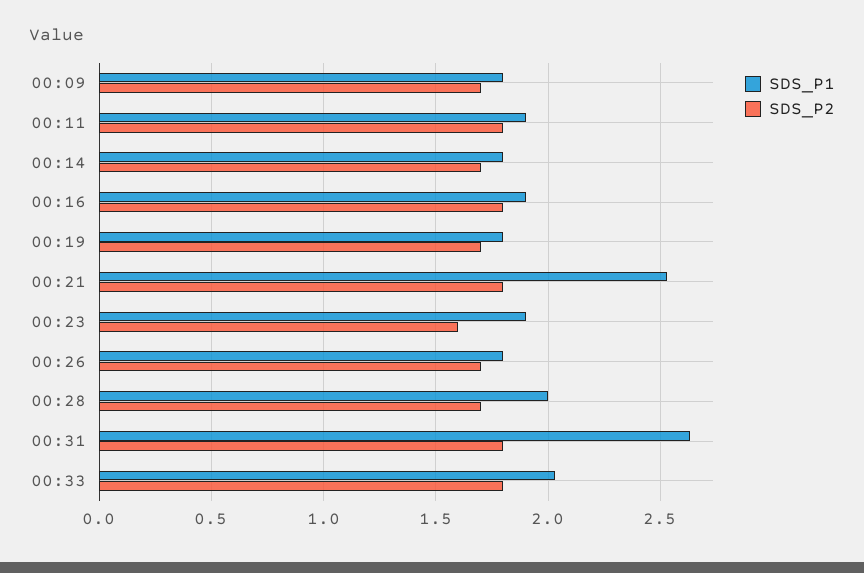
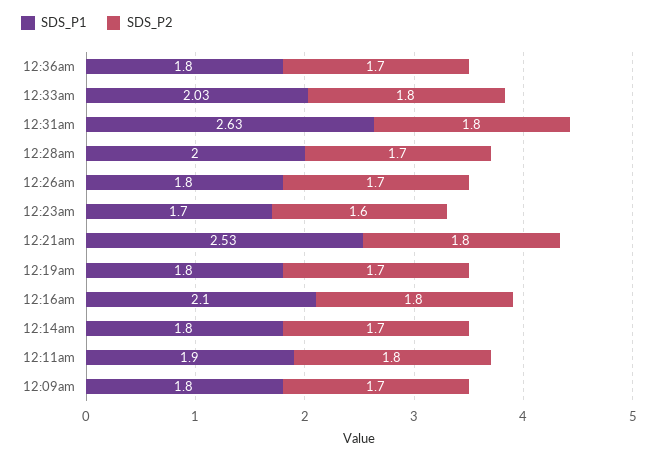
SDS_P1, 00:16: 1.9 -> 2.1
SDS_P1, 00:23: 1.9 -> 1.7
SDS_P1, 12:36am: none -> 1.8
SDS_P2, 12:36am: none -> 1.7

